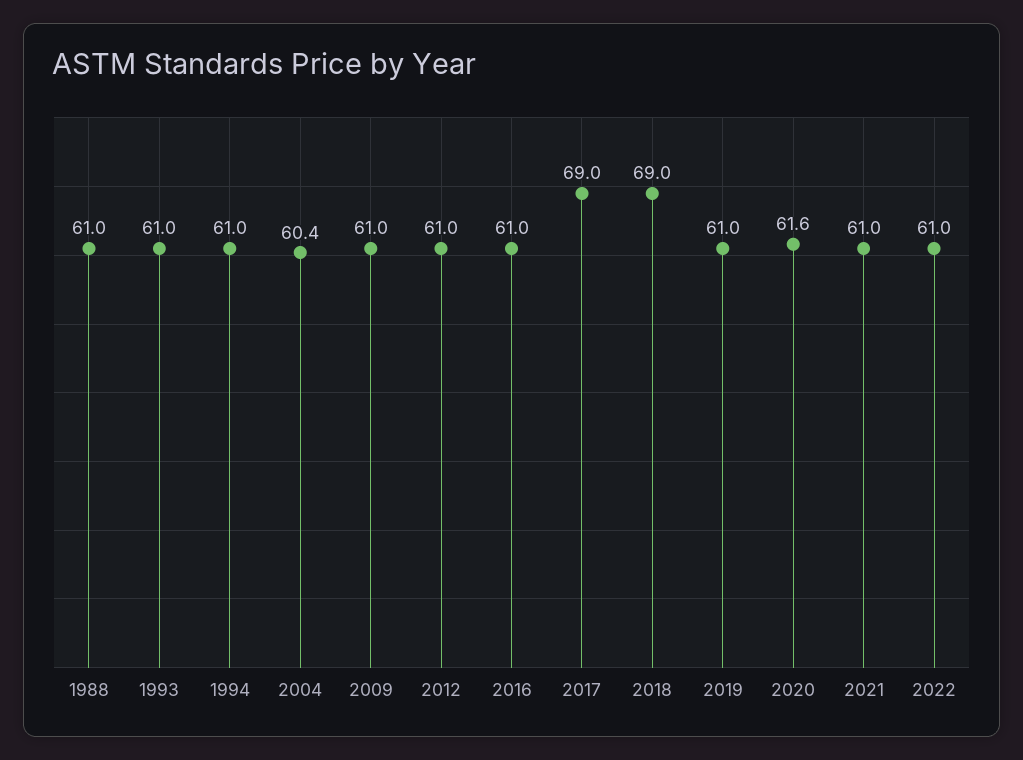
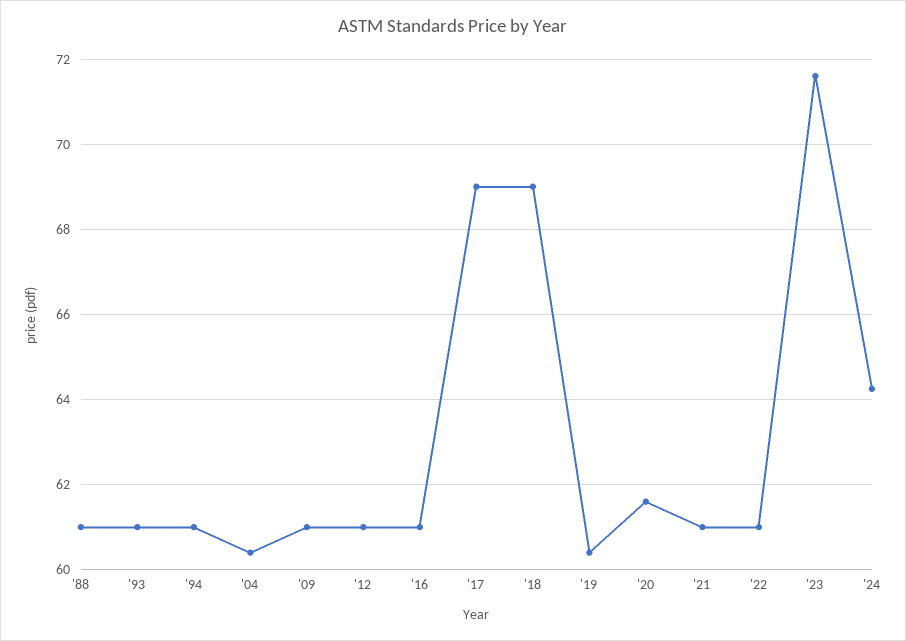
2019: 61 -> 60.4
'23: none -> 71.6
'24: none -> 64.2

